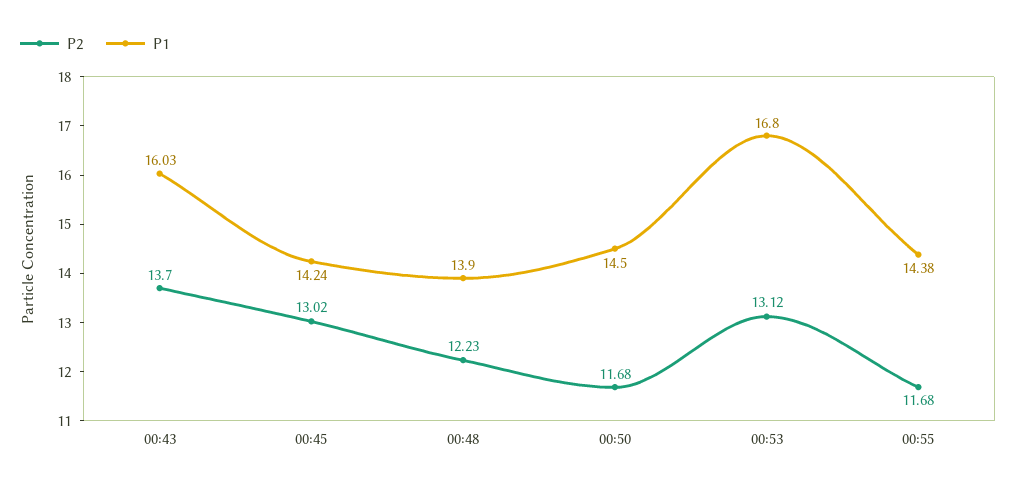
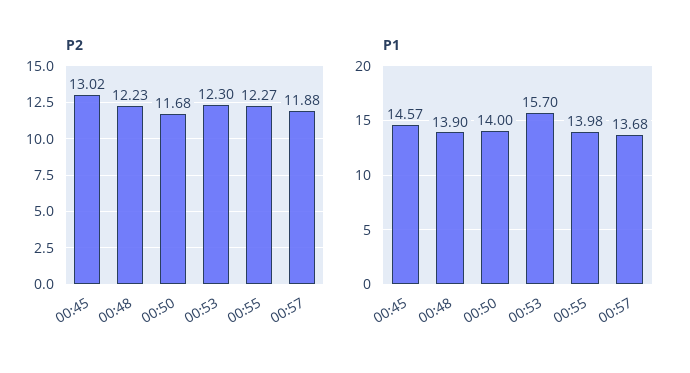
P2, 00:43: 13.7 -> none
P1, 00:43: 16.03 -> none
P1, 00:45: 14.24 -> 14.57
P1, 00:50: 14.5 -> 14
P2, 00:53: 13.12 -> 12.3
P1, 00:53: 16.8 -> 15.7
P2, 00:55: 11.68 -> 12.27
P1, 00:55: 14.38 -> 13.98
P2, 00:57: none -> 11.88
P1, 00:57: none -> 13.68

